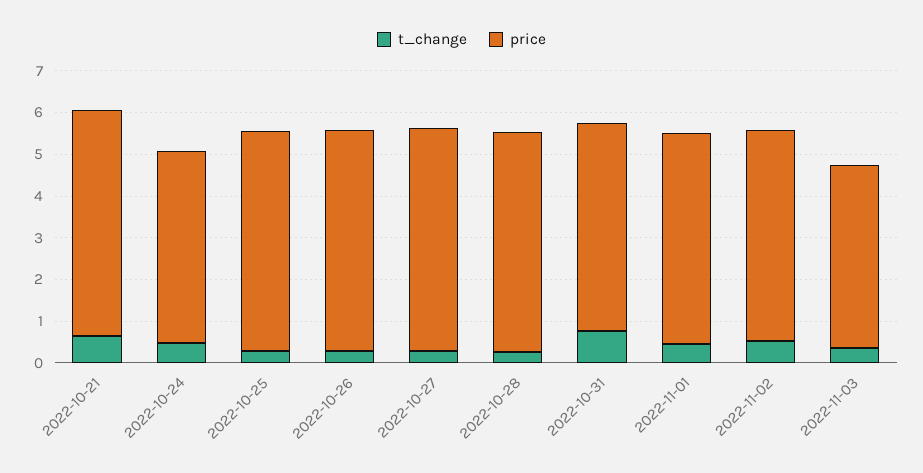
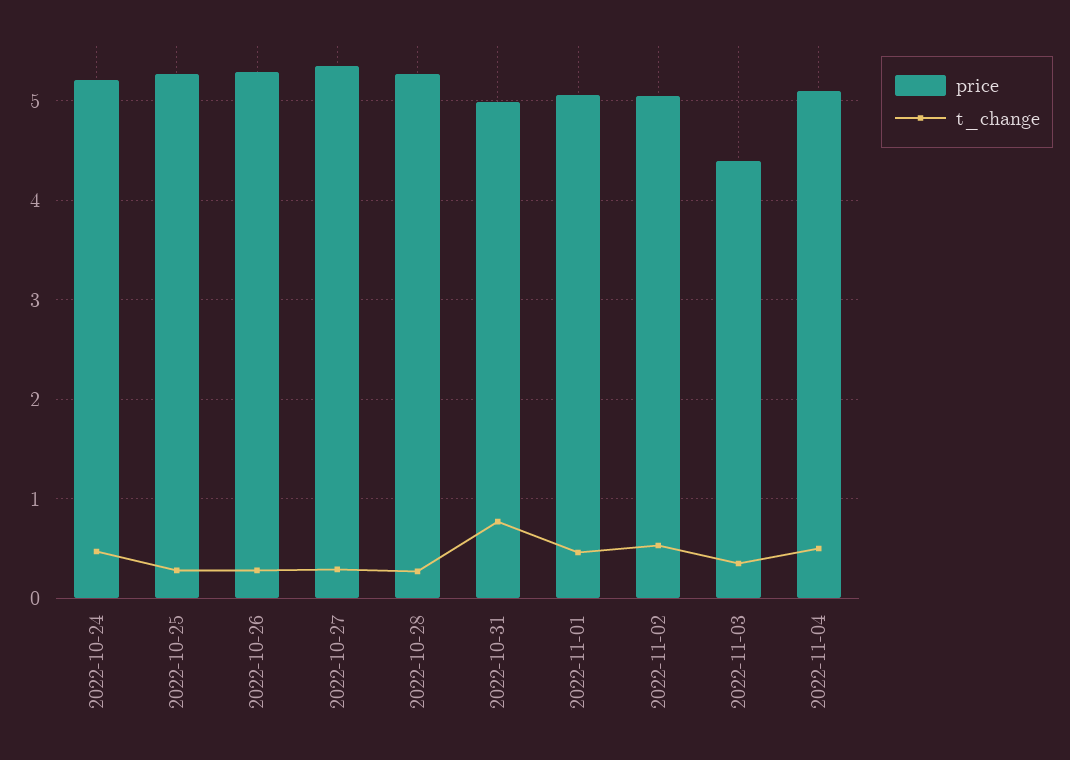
t_change, 2022-10-21: 0.6 -> none
price, 2022-10-21: 5.4 -> none
price, 2022-10-24: 4.6 -> 5.2
price, 2022-11-04: none -> 5.1
t_change, 2022-11-04: none -> 0.5

